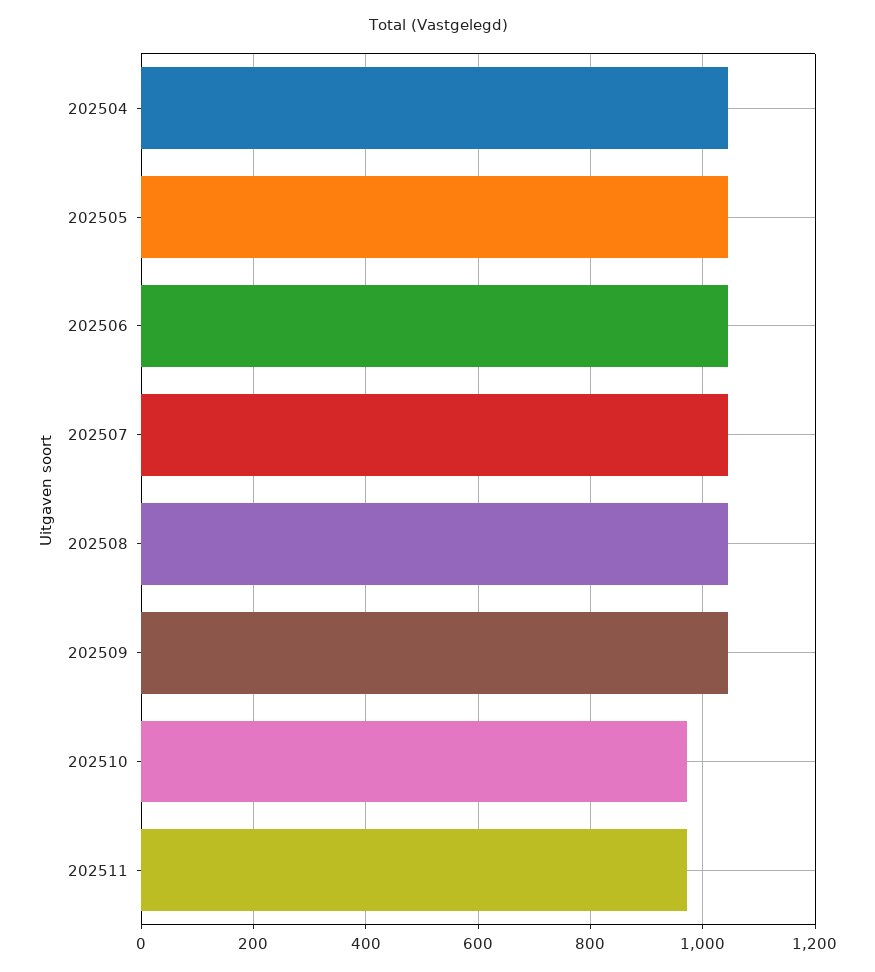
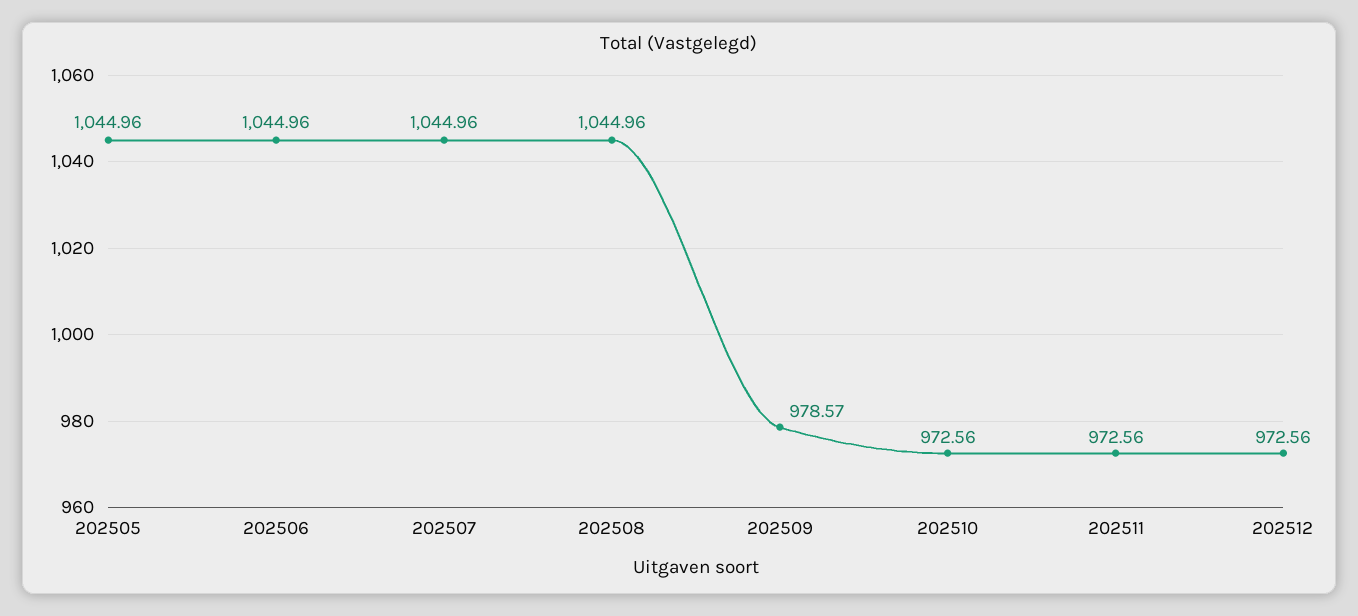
202504: 1040 -> none
202509: 1040 -> 978.57
202512: none -> 972.56

